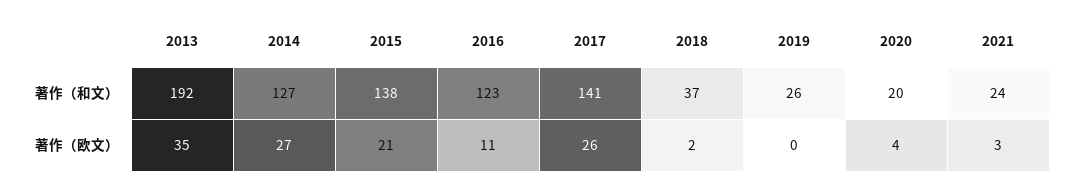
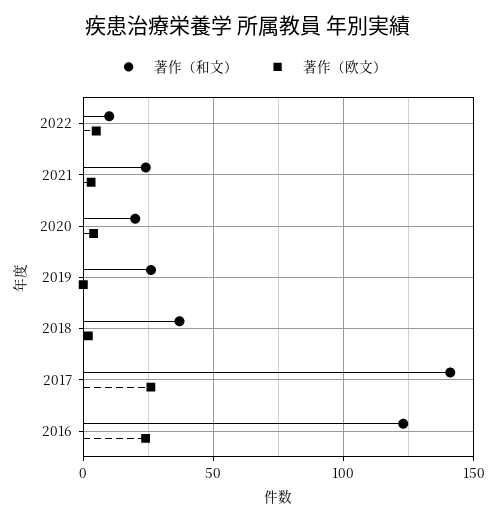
著作（和文）, 2013: 192 -> none
著作（和文）, 2014: 127 -> none
著作（和文）, 2015: 138 -> none
著作（欧文）, 2013: 35 -> none
著作（欧文）, 2014: 27 -> none
著作（欧文）, 2015: 21 -> none
著作（欧文）, 2016: 11 -> 25
著作（和文）, 2022: none -> 10
著作（欧文）, 2022: none -> 5

